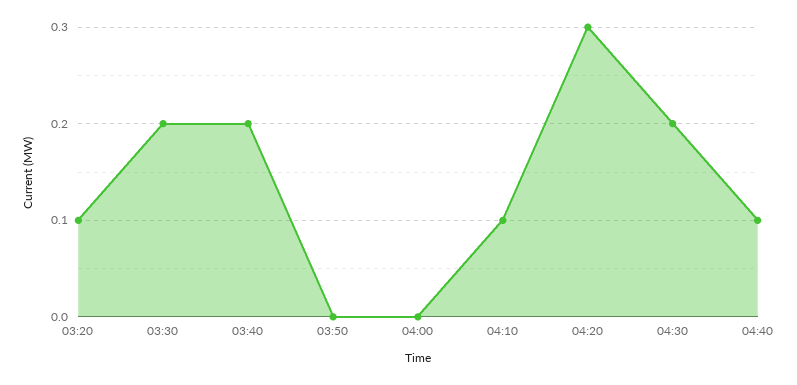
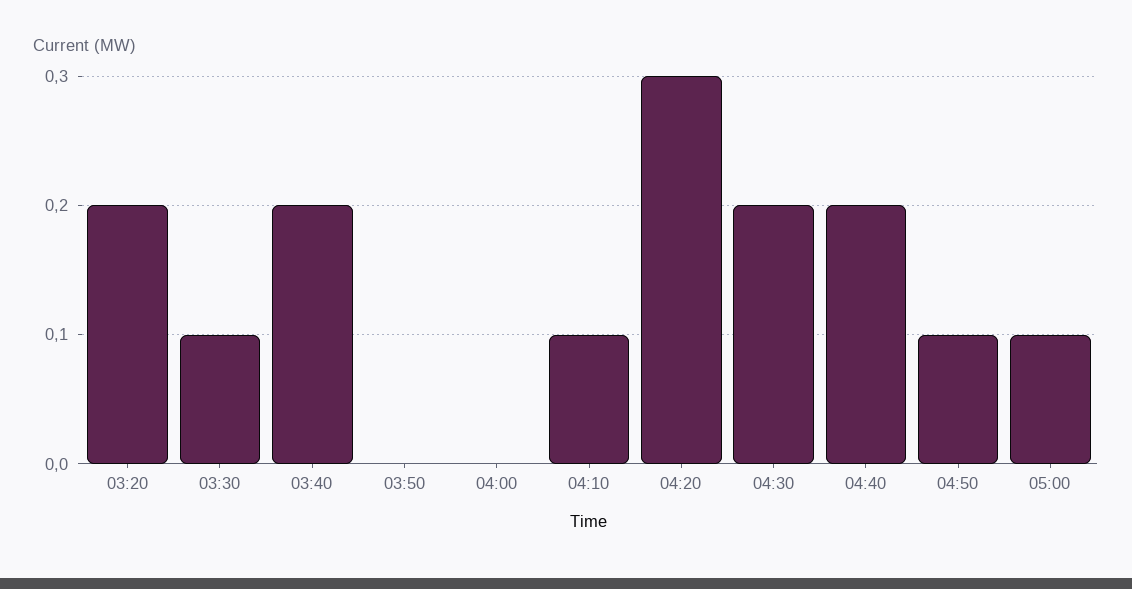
03:20: 0.1 -> 0.2
03:30: 0.2 -> 0.1
04:40: 0.1 -> 0.2
04:50: none -> 0.1
05:00: none -> 0.1

